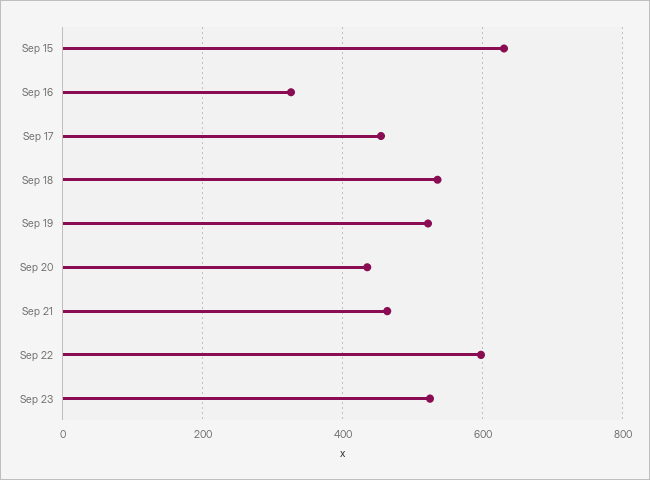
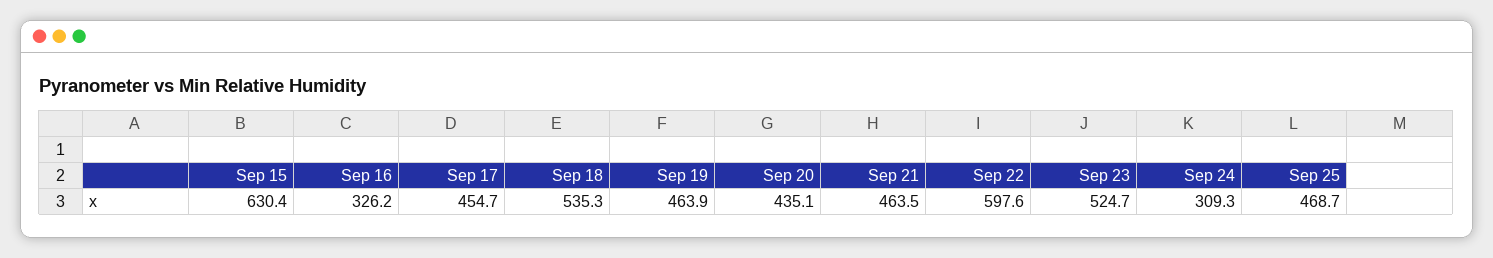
Sep 19: 520 -> 463.9
Sep 24: none -> 309.3
Sep 25: none -> 468.7

